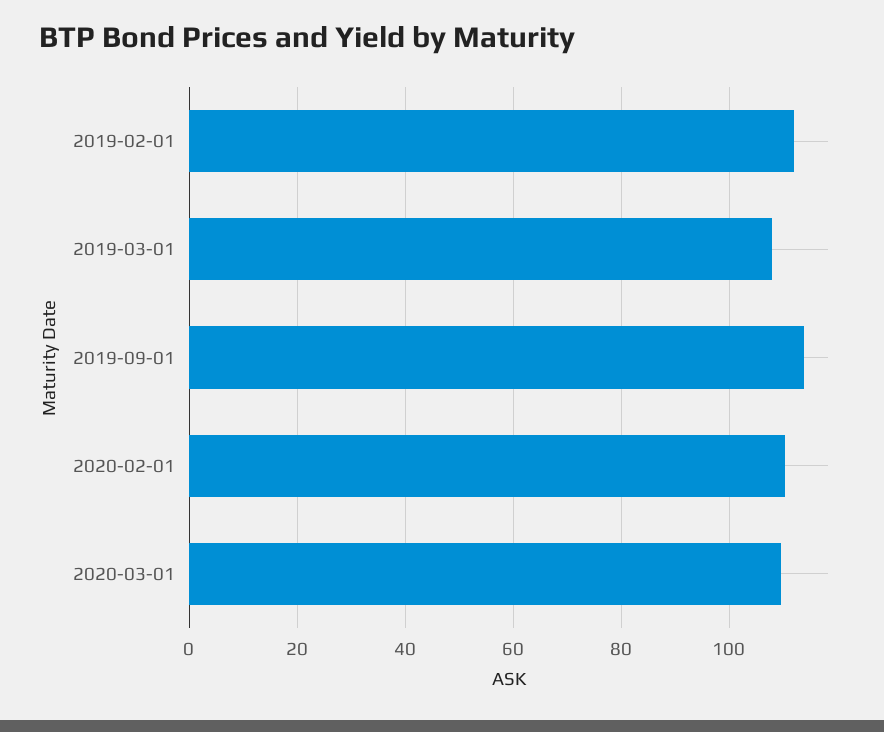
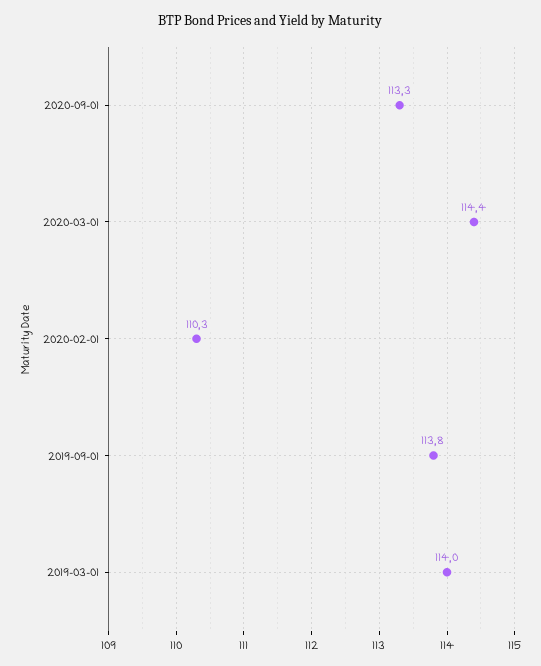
2019-02-01: 112 -> none
2019-03-01: 108 -> 114
2020-03-01: 110 -> 114.4
2020-09-01: none -> 113.3

